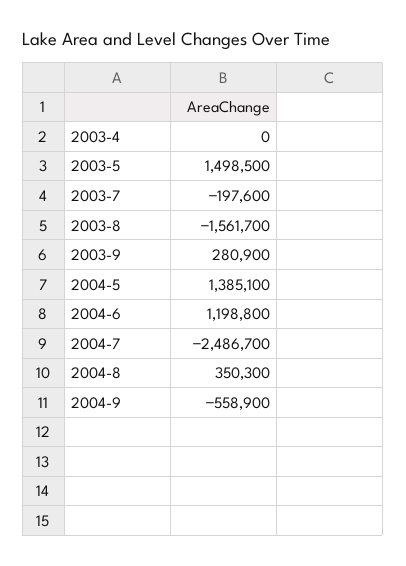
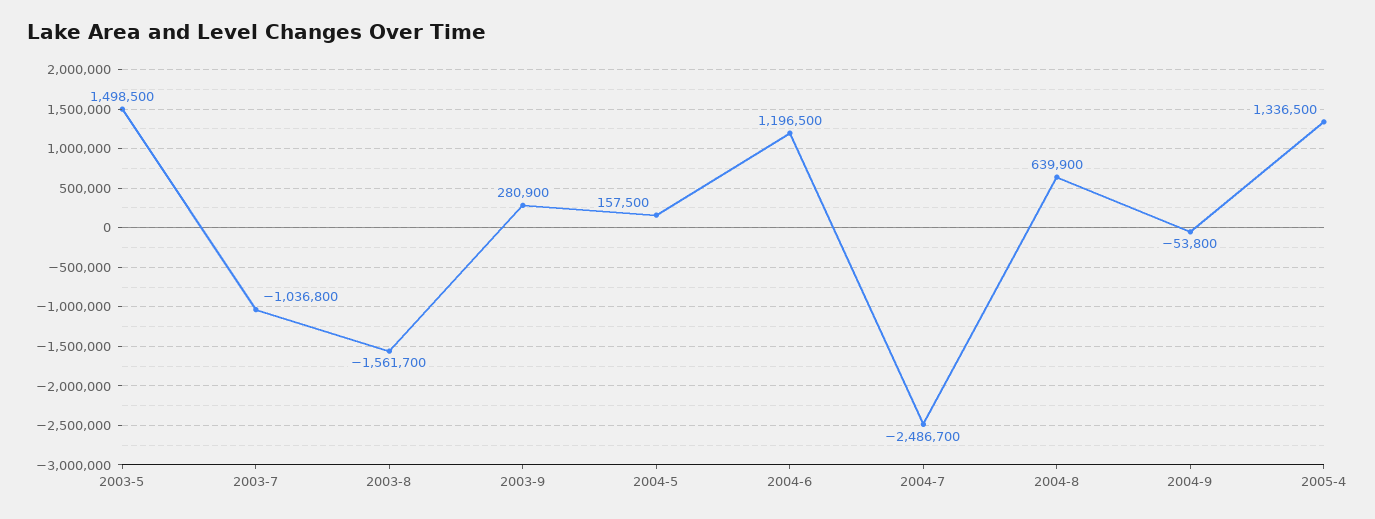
2003-4: 0 -> none
2003-7: -197600 -> -1036800
2004-5: 1385100 -> 157500
2004-6: 1198800 -> 1196500
2004-8: 350300 -> 639900
2004-9: -558900 -> -53800
2005-4: none -> 1336500

